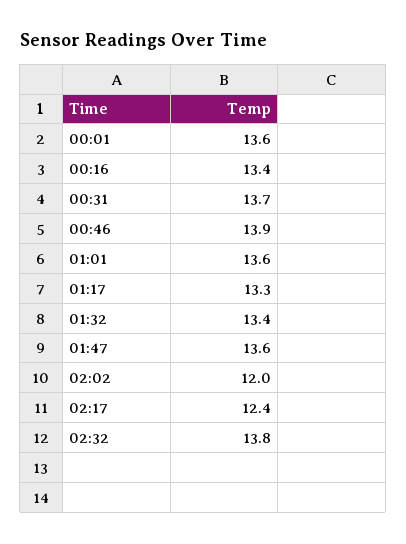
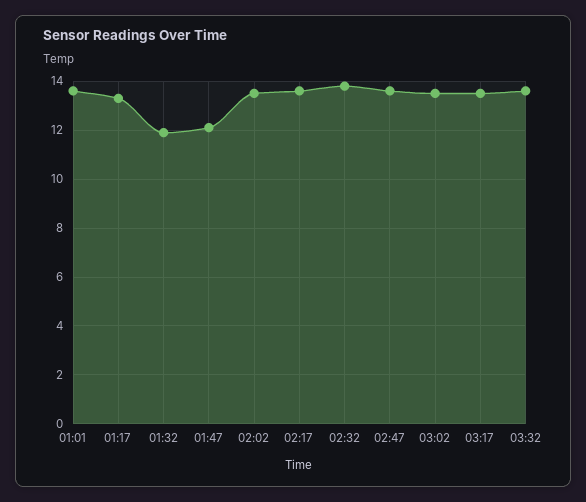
00:01: 13.6 -> none
00:16: 13.4 -> none
00:31: 13.7 -> none
00:46: 13.9 -> none
01:32: 13.4 -> 12
01:47: 13.6 -> 12
02:02: 12 -> 13.5
02:17: 12.4 -> 13.5
02:47: none -> 13.5
03:02: none -> 13.5
03:17: none -> 13.5
03:32: none -> 13.5

